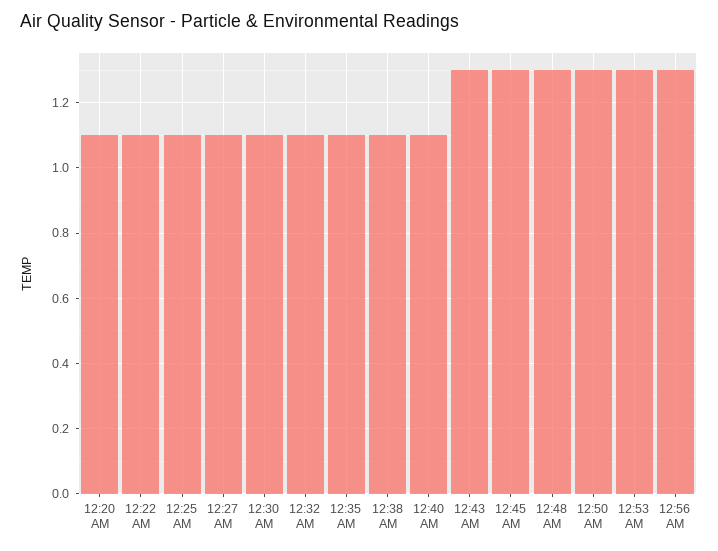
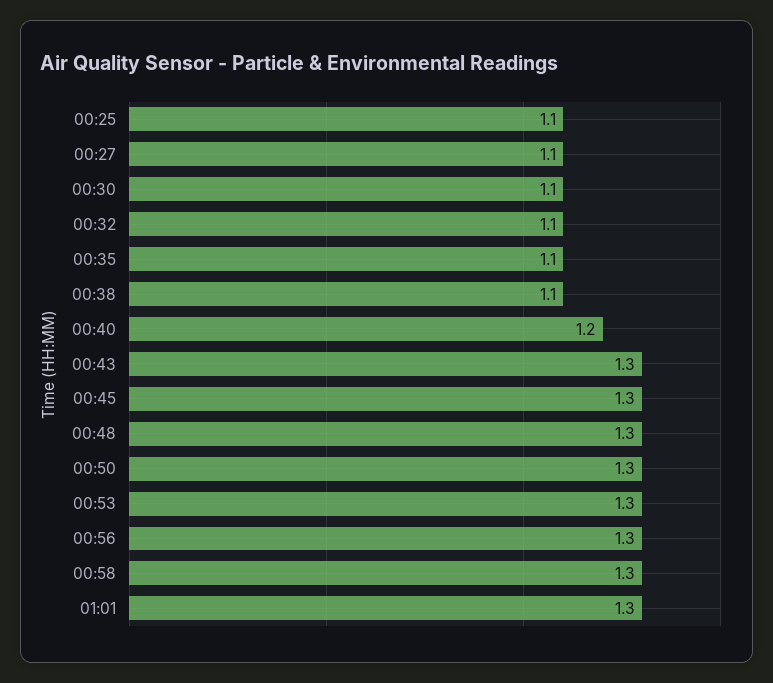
12:20 AM: 1.1 -> none
12:22 AM: 1.1 -> none
12:40 AM: 1.1 -> 1.2
00:58: none -> 1.3
01:01: none -> 1.3

